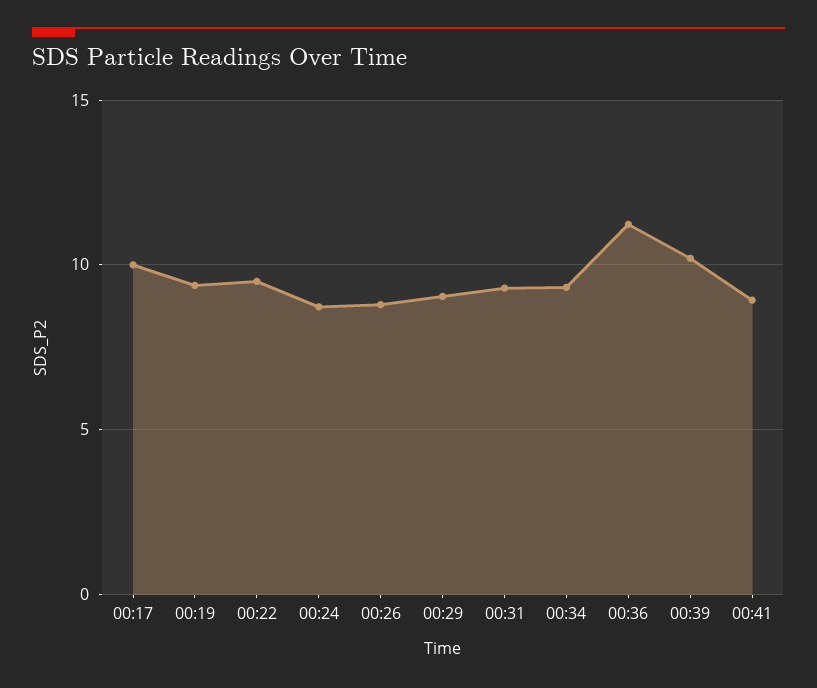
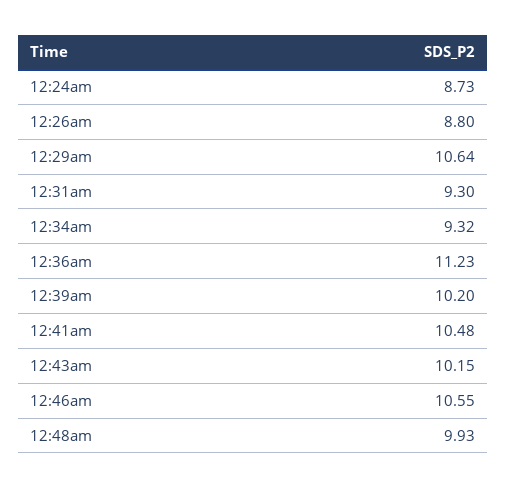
00:17: 10 -> none
00:19: 9.5 -> none
00:22: 9.5 -> none
00:29: 9 -> 10.64
00:41: 9 -> 10.48
12:43am: none -> 10.15
12:46am: none -> 10.55
12:48am: none -> 9.93

